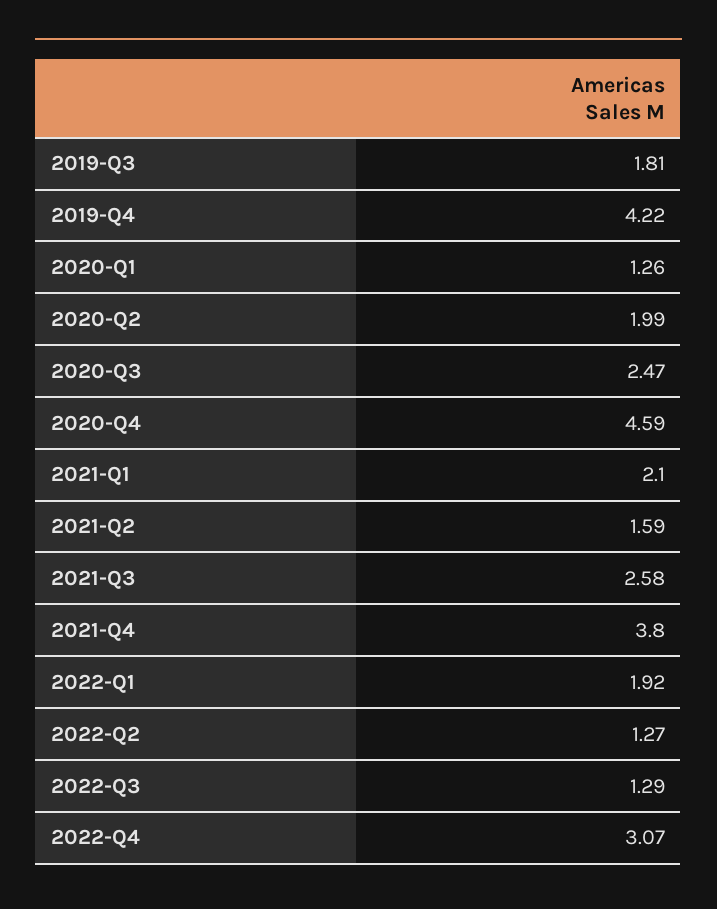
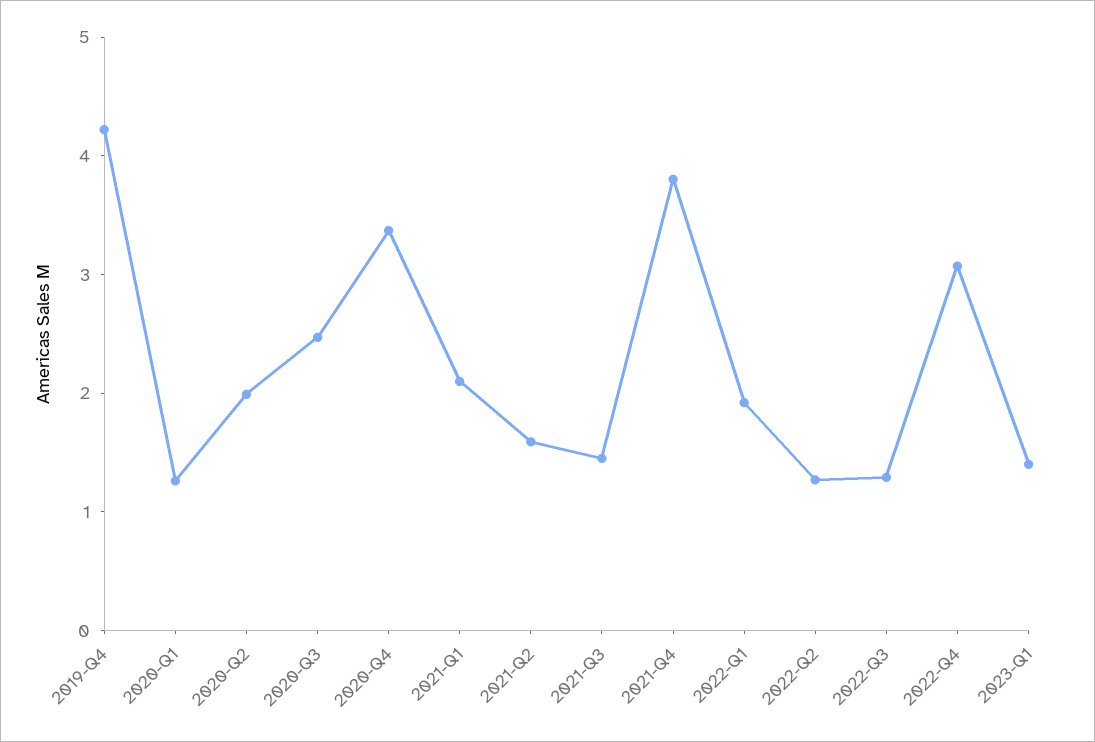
2019-Q3: 1.81 -> none
2020-Q4: 4.59 -> 3.4
2021-Q3: 2.58 -> 1.4
2023-Q1: none -> 1.4

